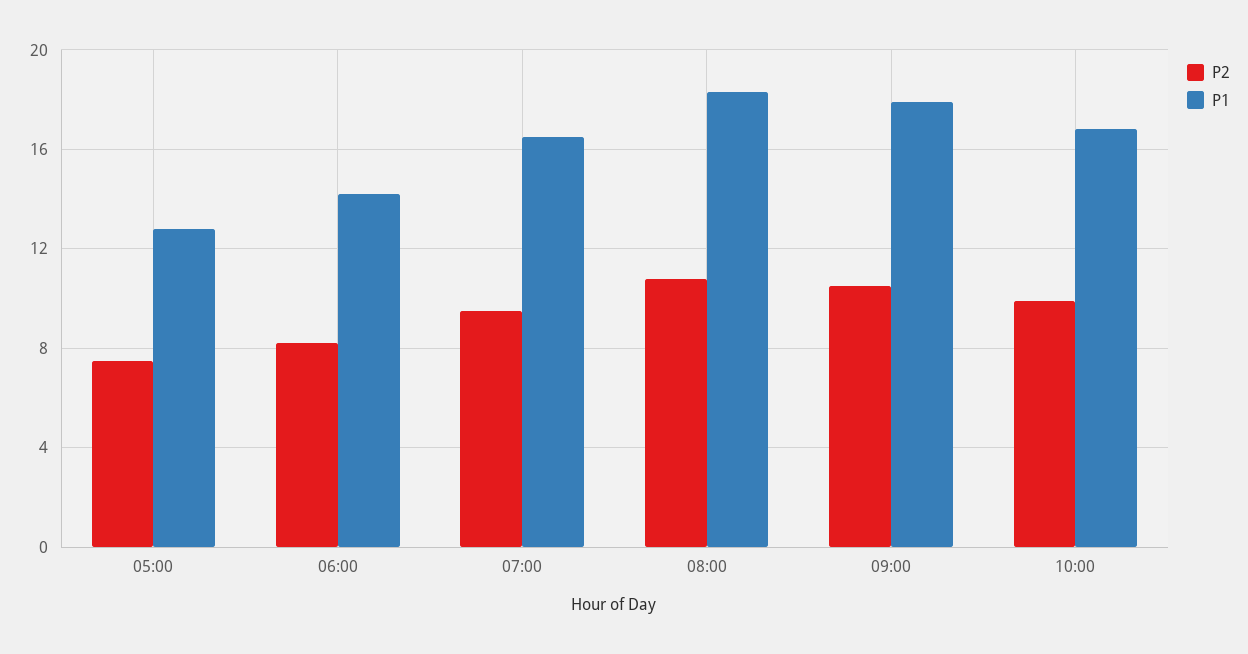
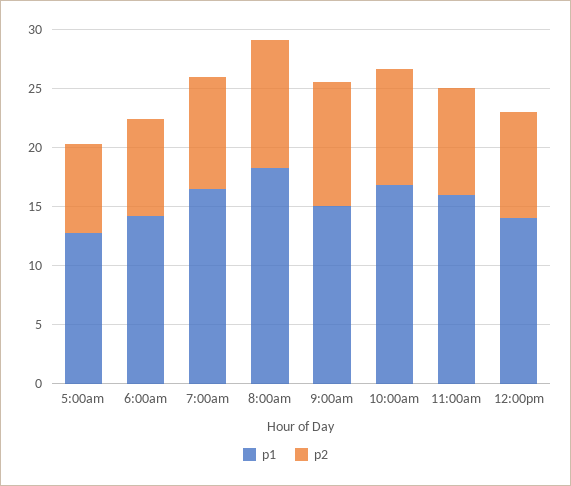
P1, 09:00: 18 -> 15
P1, 11:00am: none -> 16
P2, 11:00am: none -> 9
P1, 12:00pm: none -> 14
P2, 12:00pm: none -> 9

